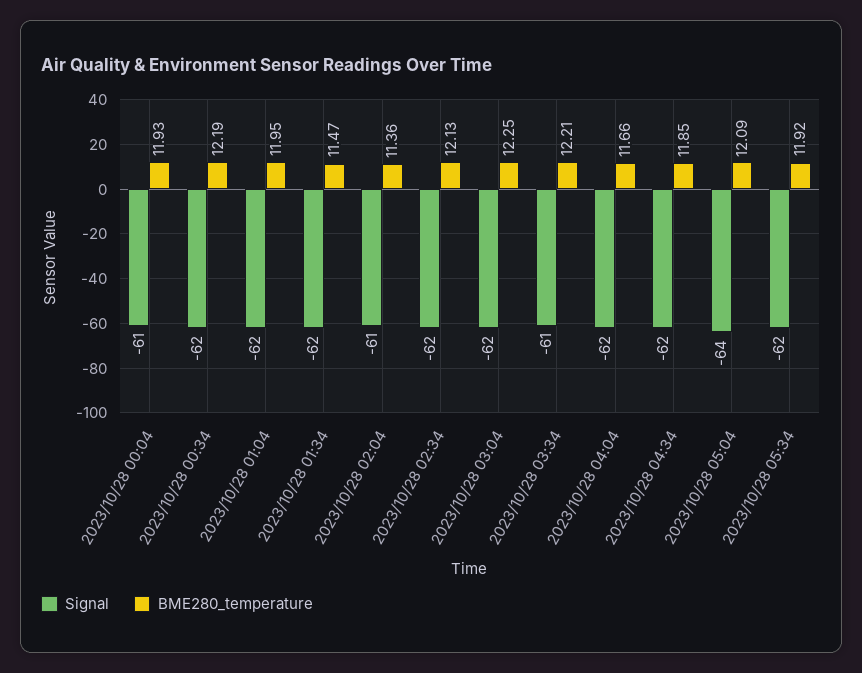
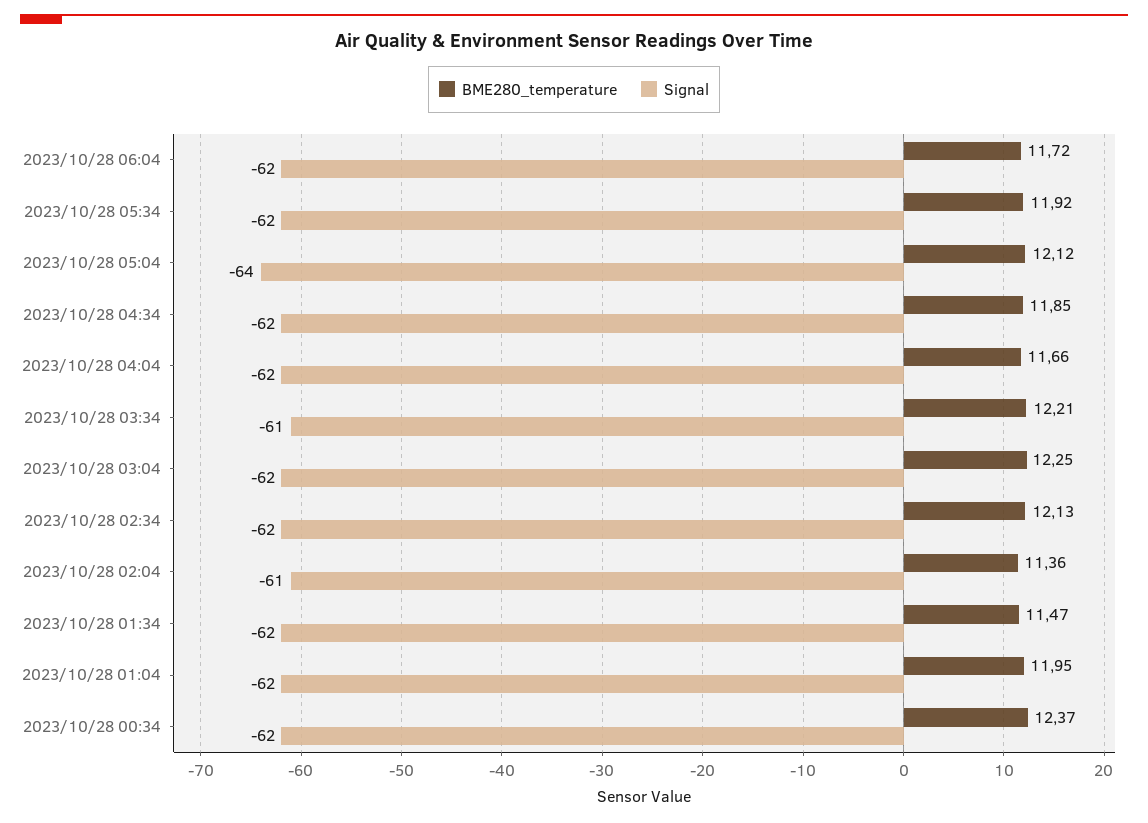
Signal, 2023/10/28 00:04: -61 -> none
BME280_temperature, 2023/10/28 00:04: 11.93 -> none
BME280_temperature, 2023/10/28 00:34: 12.19 -> 12.37
BME280_temperature, 2023/10/28 05:04: 12.09 -> 12.12
BME280_temperature, 2023/10/28 06:04: none -> 11.72
Signal, 2023/10/28 06:04: none -> -62

